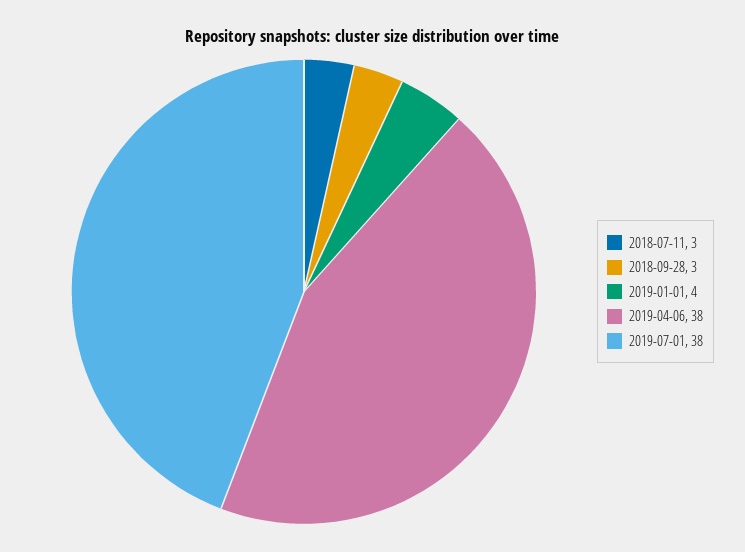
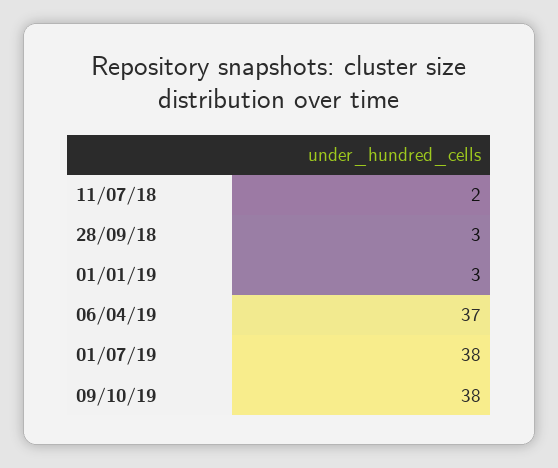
2018-07-11: 3 -> 2
2019-01-01: 4 -> 3
2019-04-06: 38 -> 37
09/10/19: none -> 38

